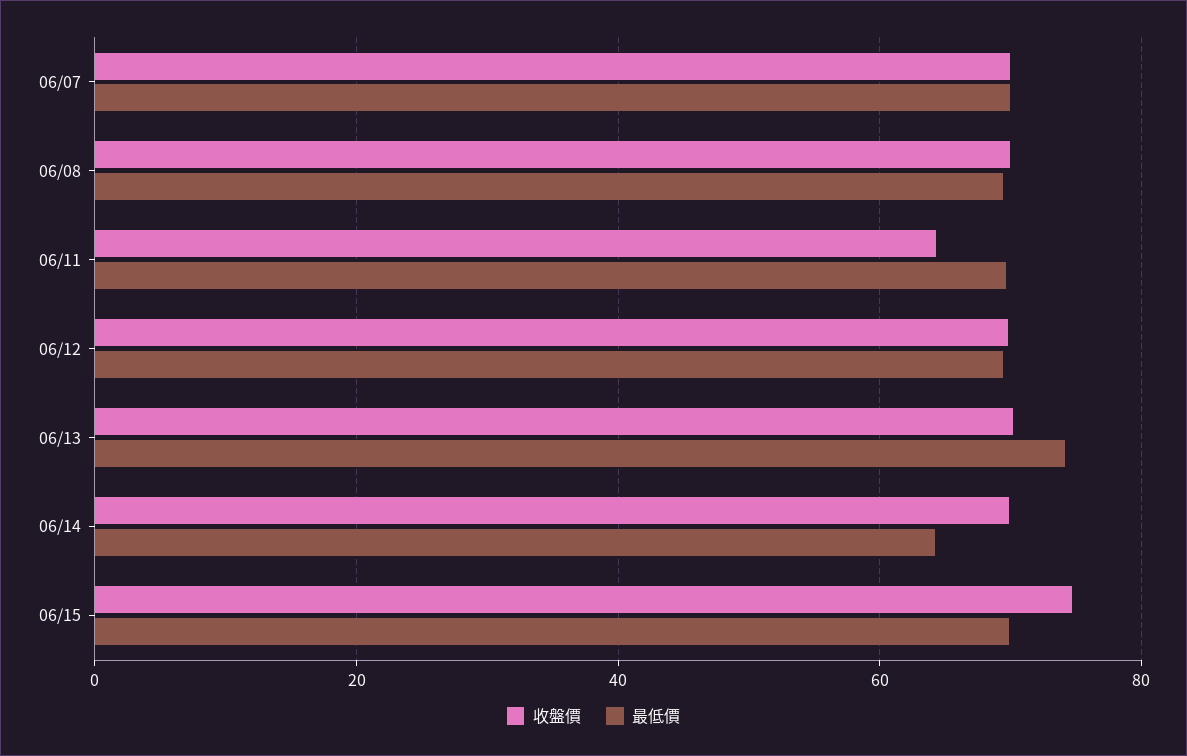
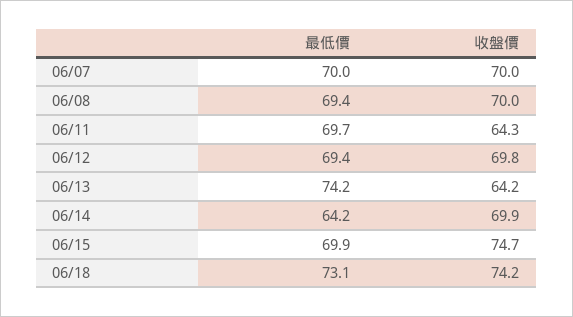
收盤價, 06/13: 70 -> 64.2
最低價, 06/18: none -> 73.1
收盤價, 06/18: none -> 74.2

